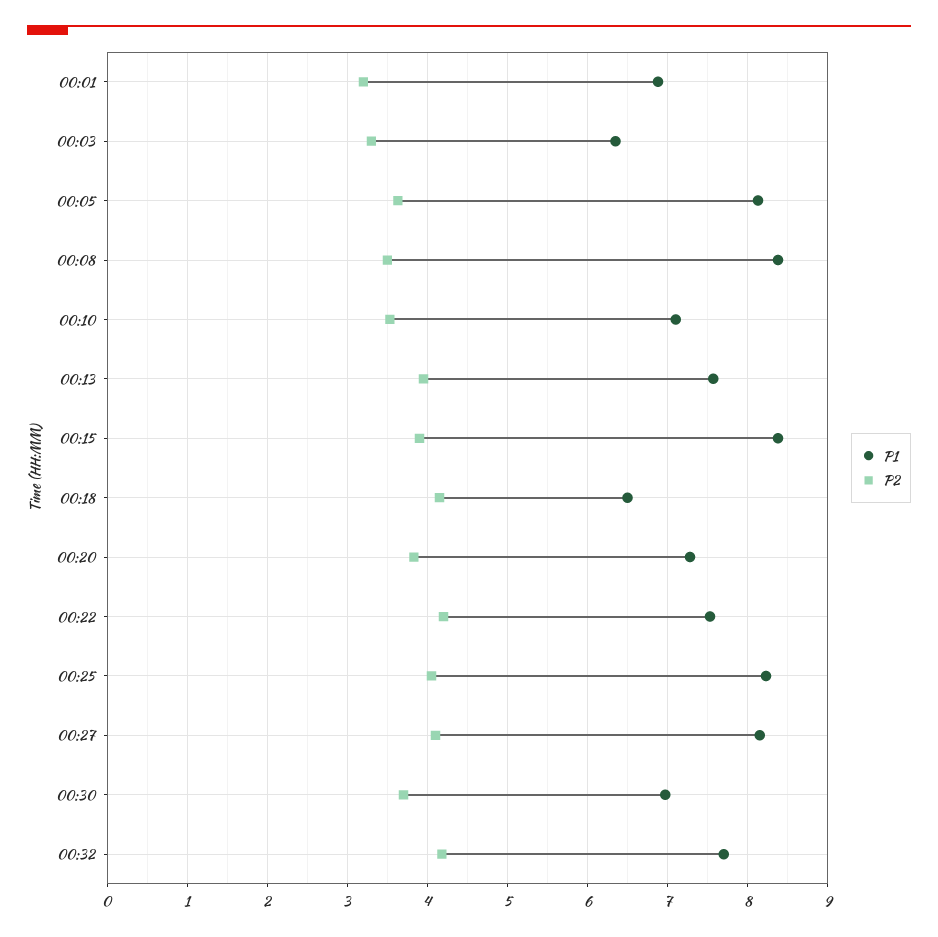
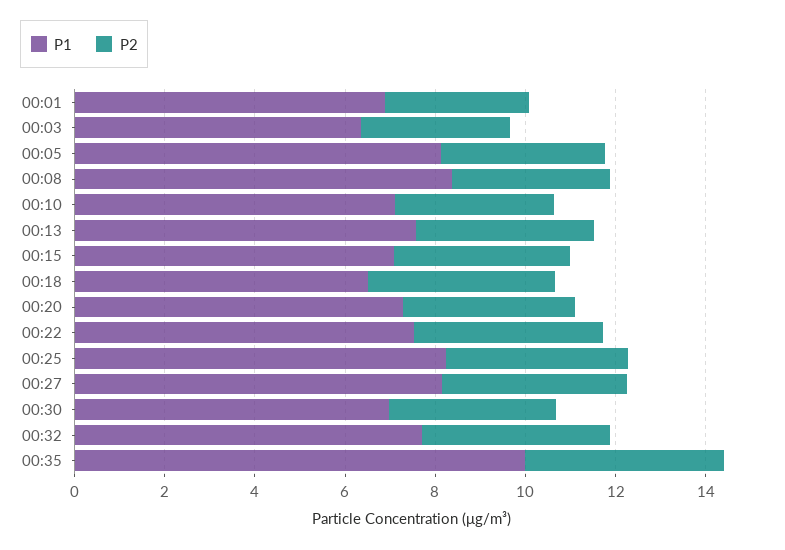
P1, 00:15: 8.4 -> 7
P1, 00:35: none -> 10
P2, 00:35: none -> 4.5

